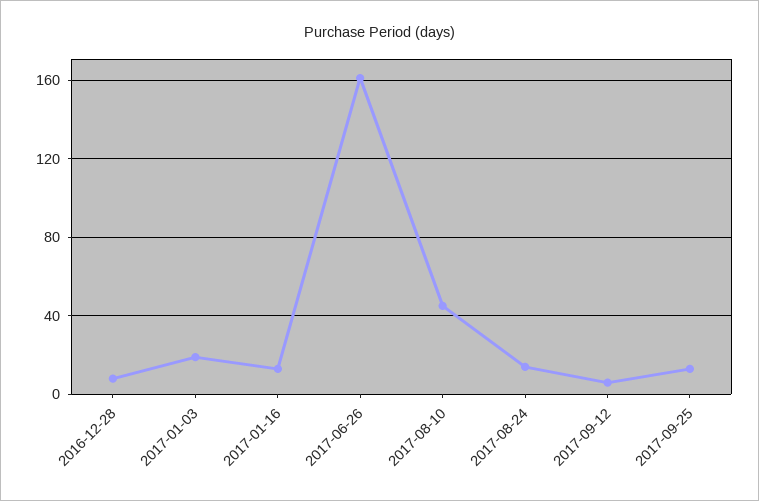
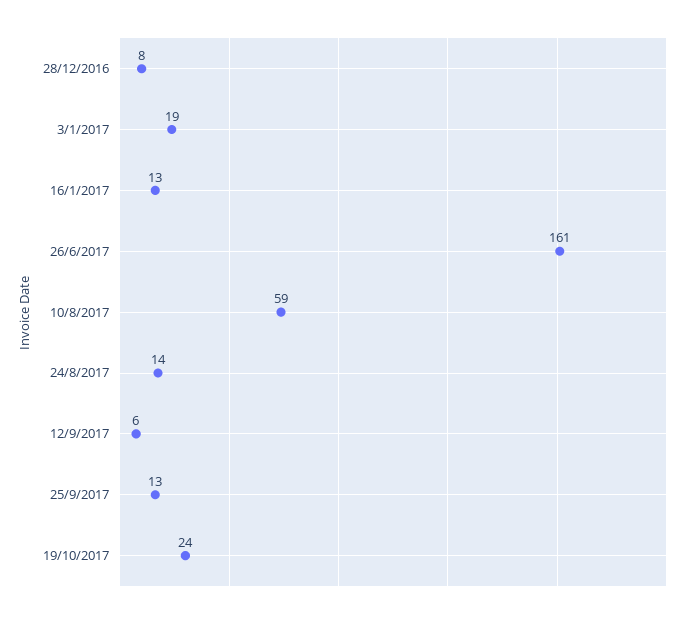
2017-08-10: 45 -> 59
19/10/2017: none -> 24

